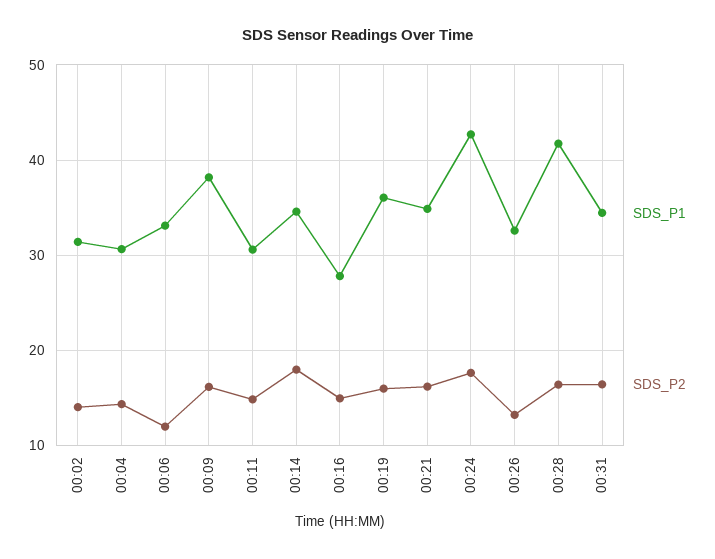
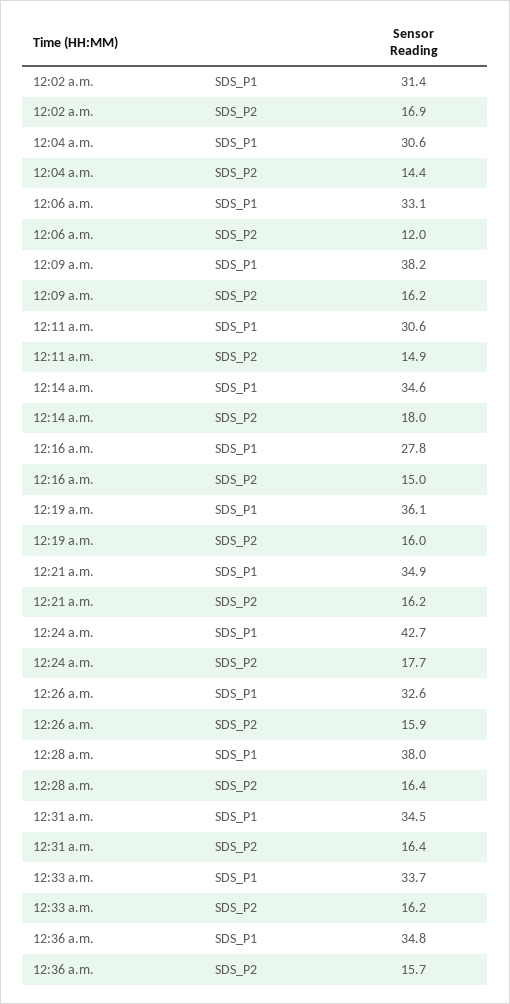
SDS_P2, 00:02: 14 -> 16.9
SDS_P2, 00:26: 13 -> 15.9
SDS_P1, 00:28: 42 -> 38
SDS_P1, 12:33 a.m.: none -> 33.7
SDS_P2, 12:33 a.m.: none -> 16.2
SDS_P1, 12:36 a.m.: none -> 34.8
SDS_P2, 12:36 a.m.: none -> 15.7

